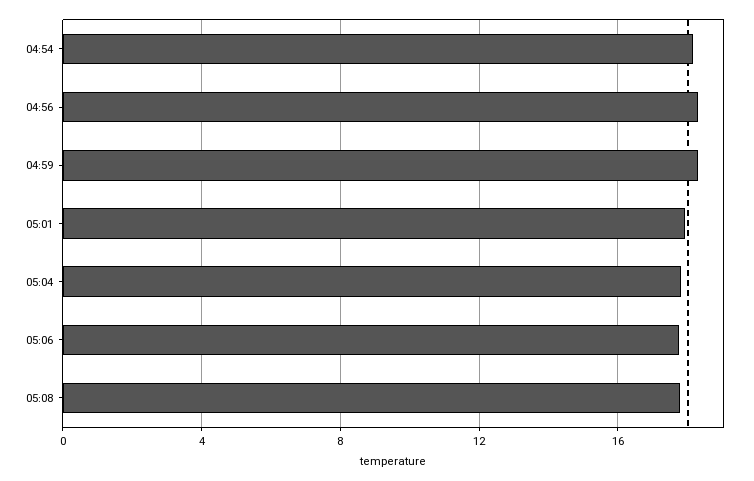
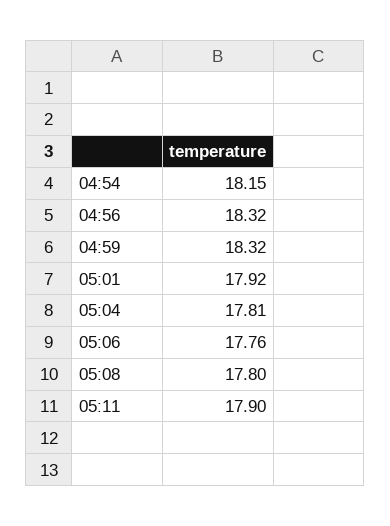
05:11: none -> 17.9

